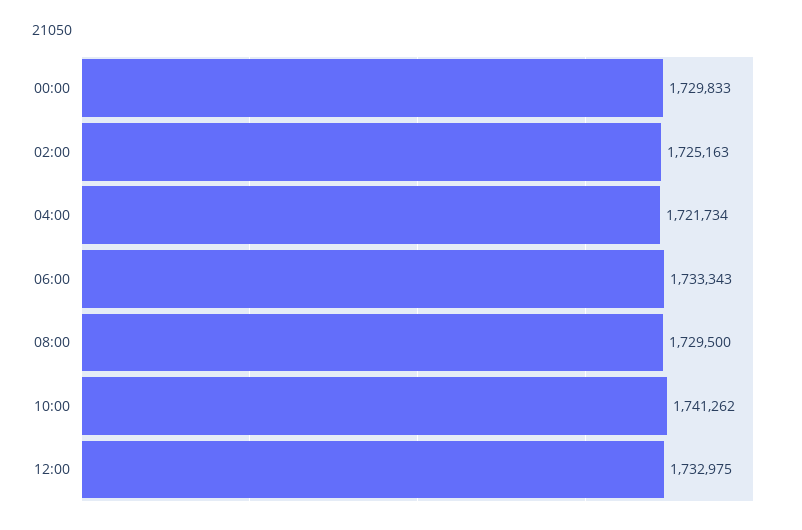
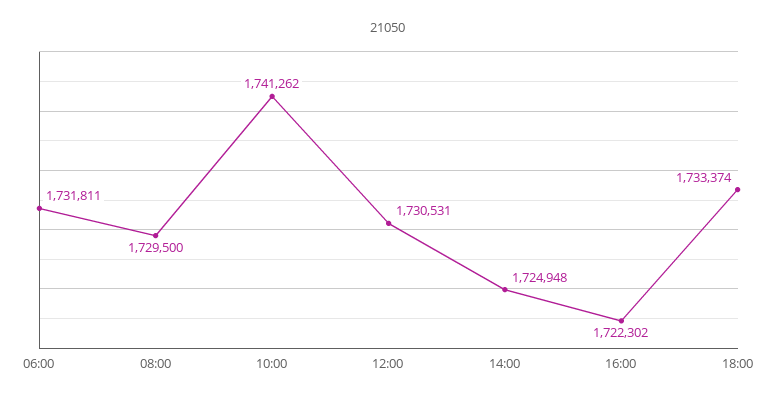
00:00: 1729833 -> none
02:00: 1725163 -> none
04:00: 1721734 -> none
06:00: 1733343 -> 1731811
12:00: 1732975 -> 1730531
14:00: none -> 1724948
16:00: none -> 1722302
18:00: none -> 1733374

